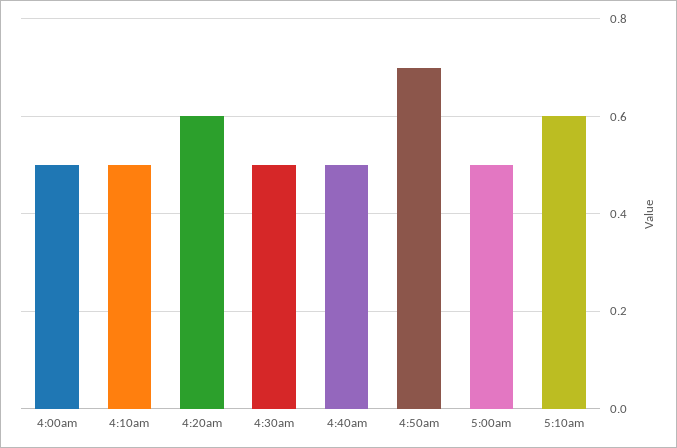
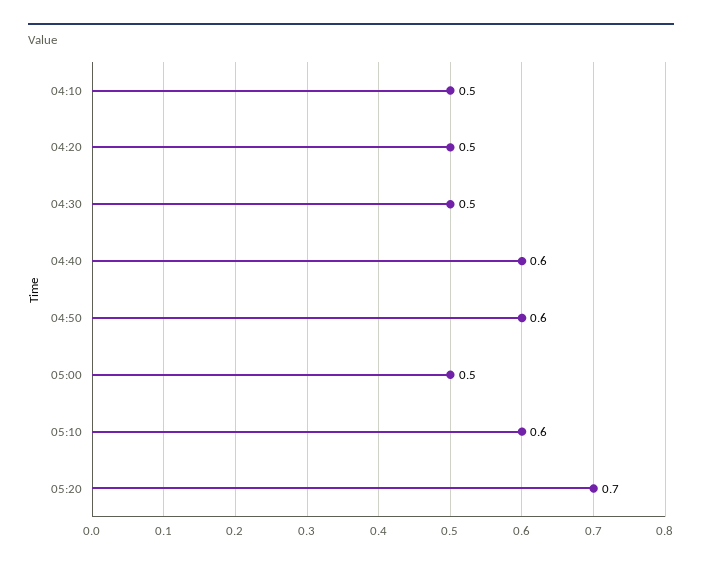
4:00am: 0.5 -> none
4:20am: 0.6 -> 0.5
4:40am: 0.5 -> 0.6
4:50am: 0.7 -> 0.6
05:20: none -> 0.7

